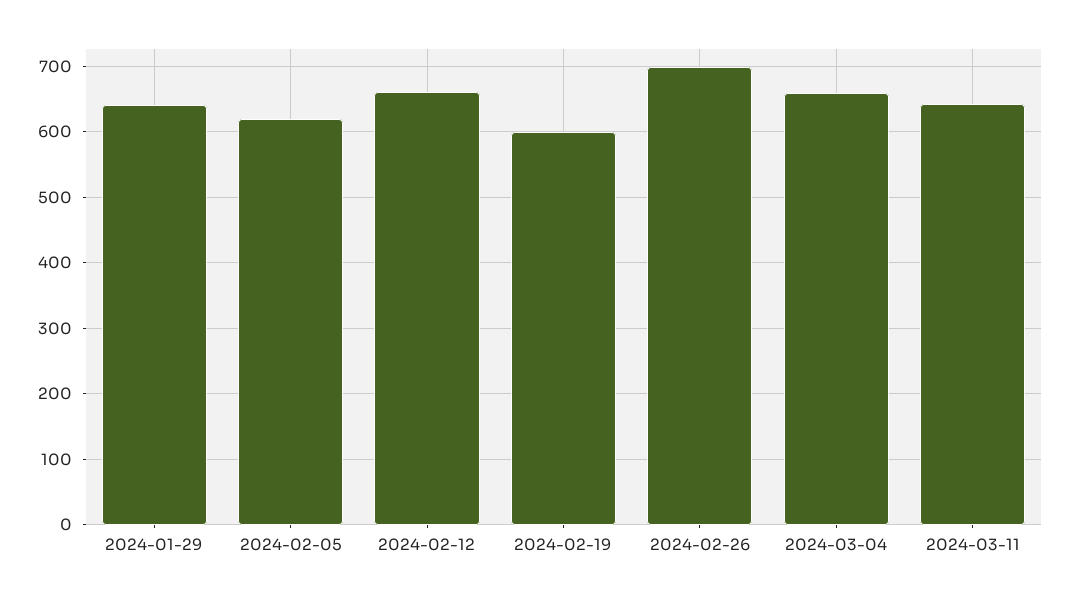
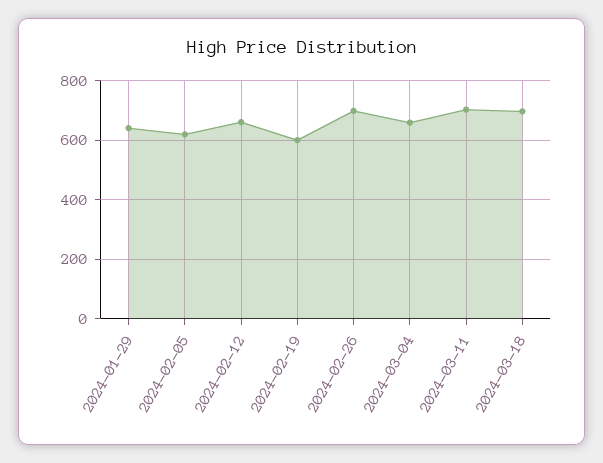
2024-03-11: 640 -> 700
2024-03-18: none -> 700

